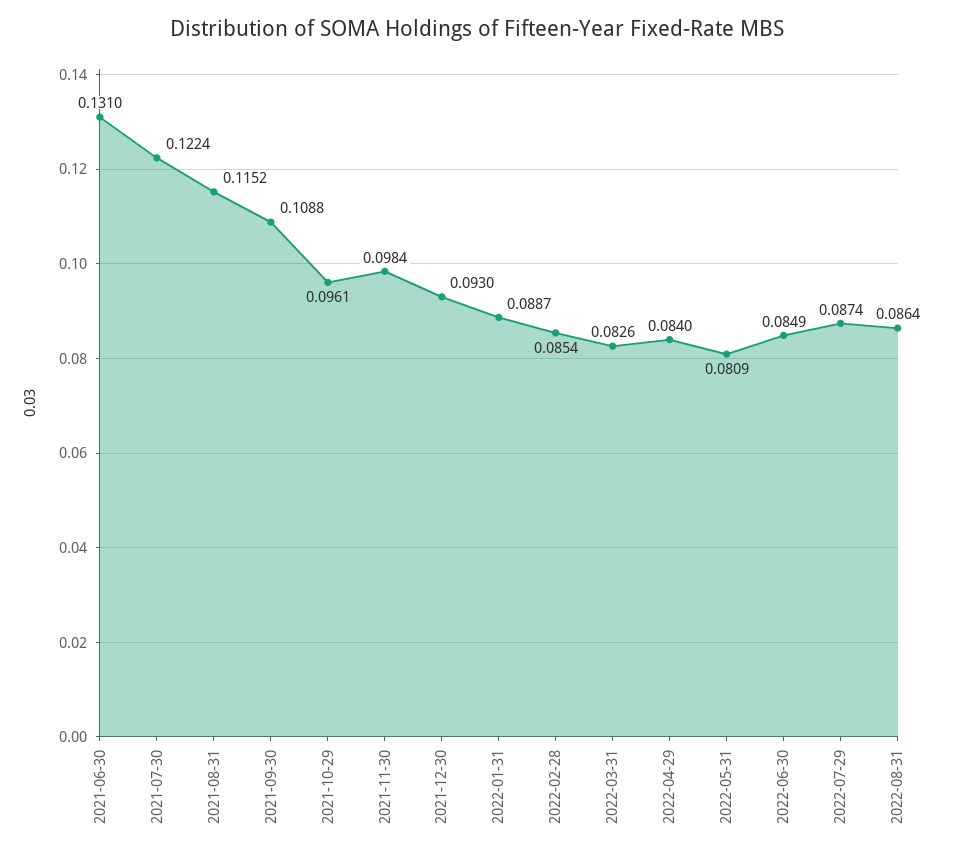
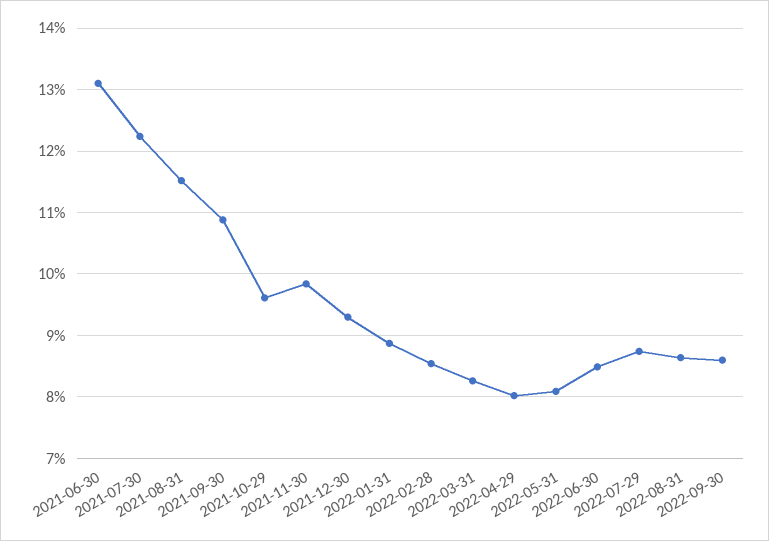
2022-04-29: 0.084 -> 0.08
2022-09-30: none -> 0.086

